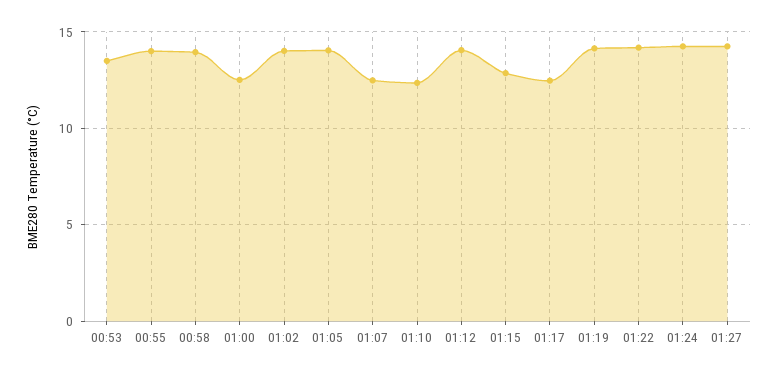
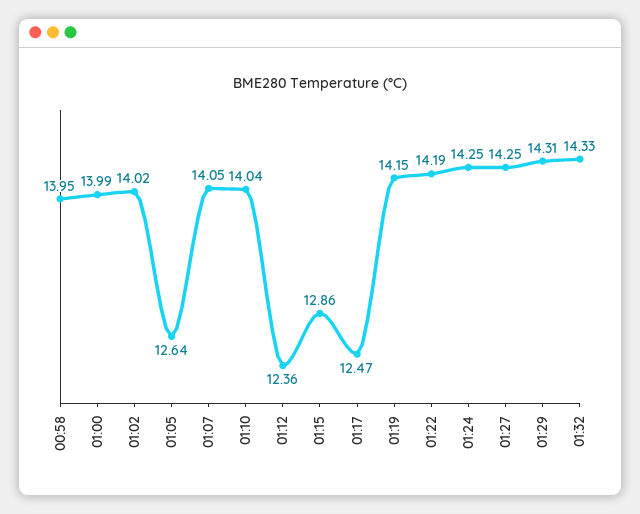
00:53: 13.5 -> none
00:55: 14 -> none
01:00: 12.5 -> 13.99
01:05: 14 -> 12.64
01:07: 12.5 -> 14.05
01:10: 12.5 -> 14.04
01:12: 14 -> 12.36
01:29: none -> 14.31
01:32: none -> 14.33

